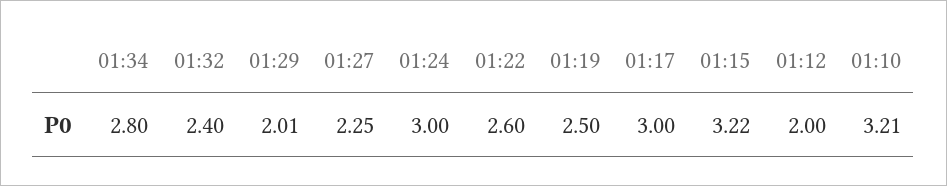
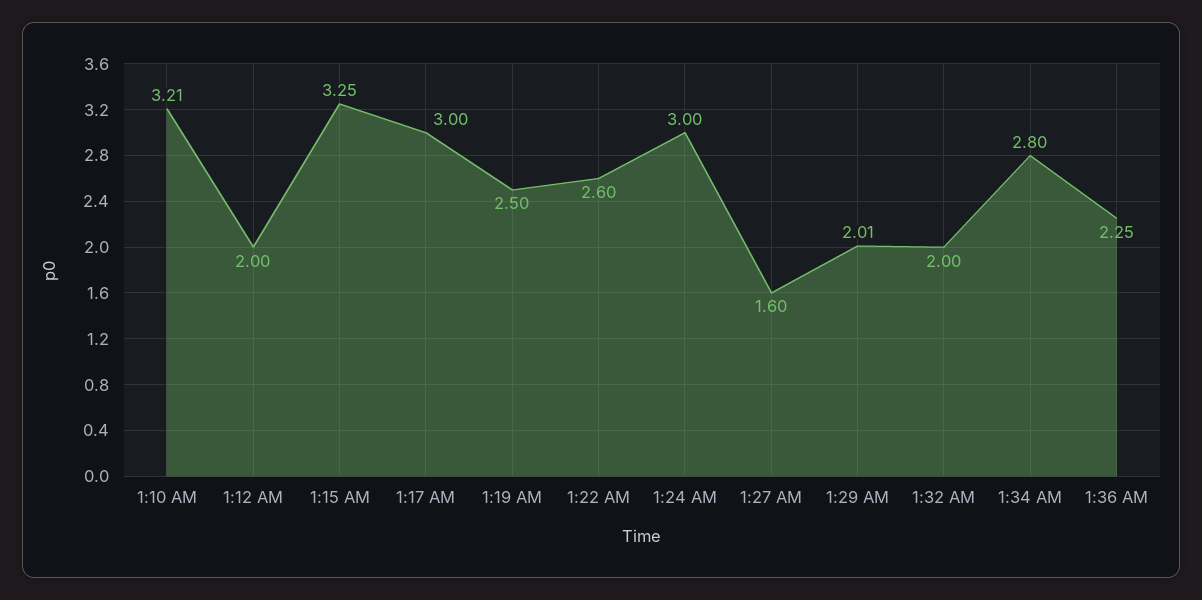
01:32: 2.4 -> 2
01:27: 2.25 -> 1.6
01:15: 3.22 -> 3.25
1:36 AM: none -> 2.25

